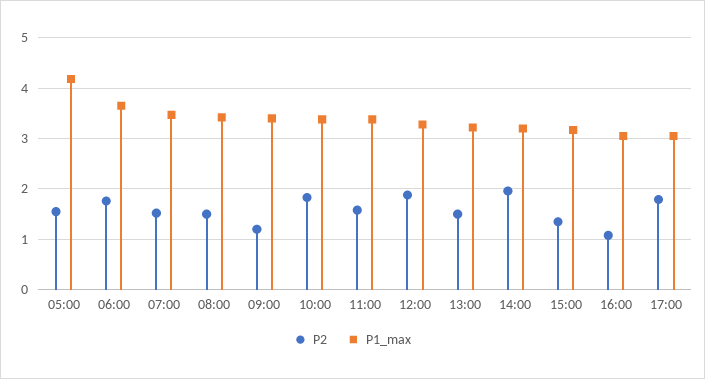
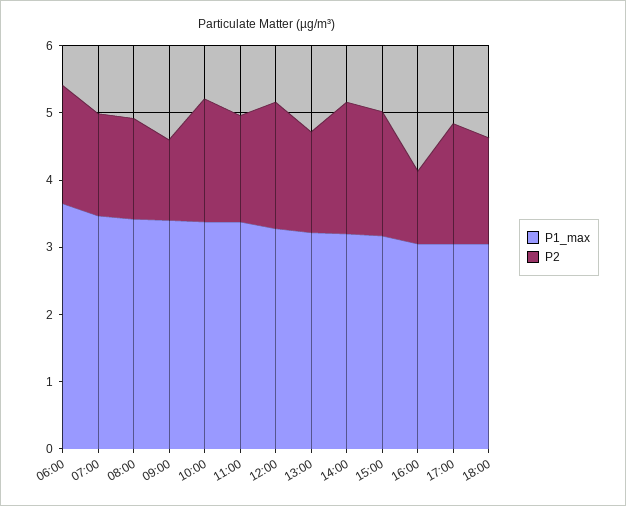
P2, 05:00: 1.6 -> none
P1_max, 05:00: 4.2 -> none
P2, 15:00: 1.4 -> 1.8
P1_max, 18:00: none -> 3
P2, 18:00: none -> 1.6

